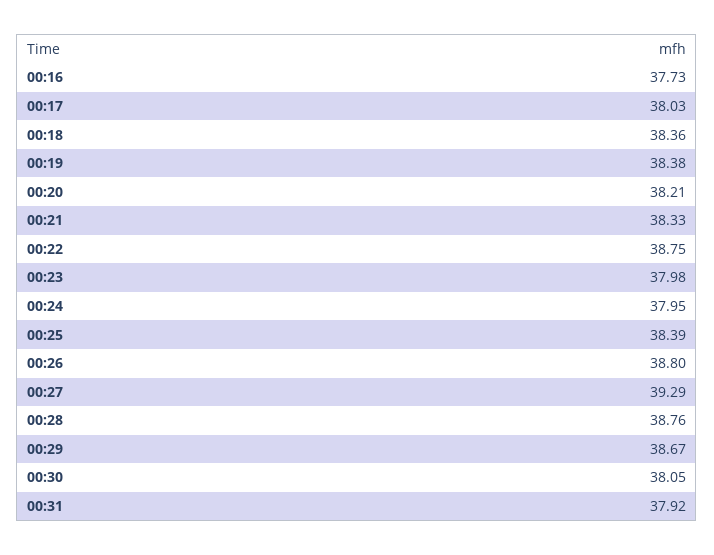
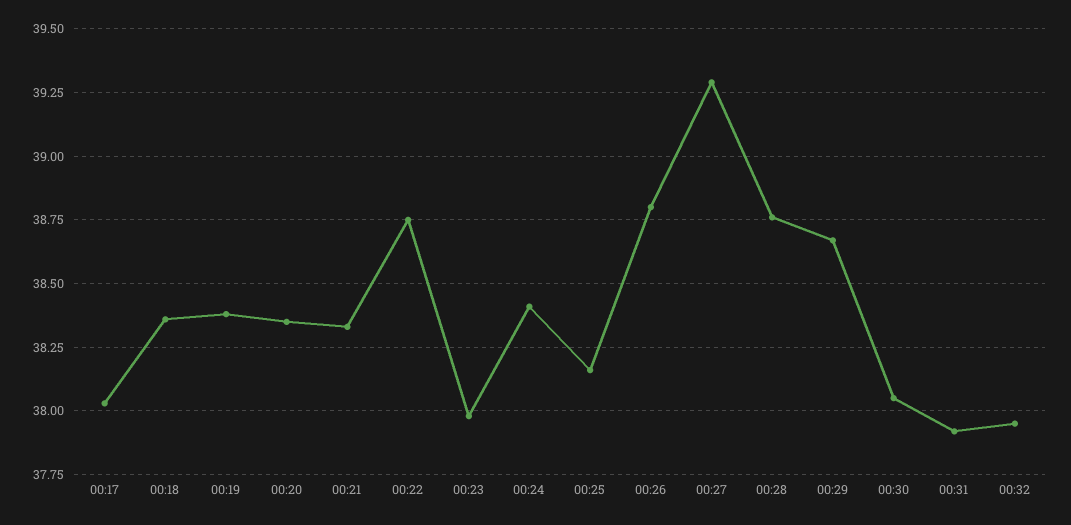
00:16: 37.73 -> none
00:20: 38.21 -> 38.35
00:24: 37.95 -> 38.4
00:25: 38.39 -> 38.15
00:32: none -> 37.95

